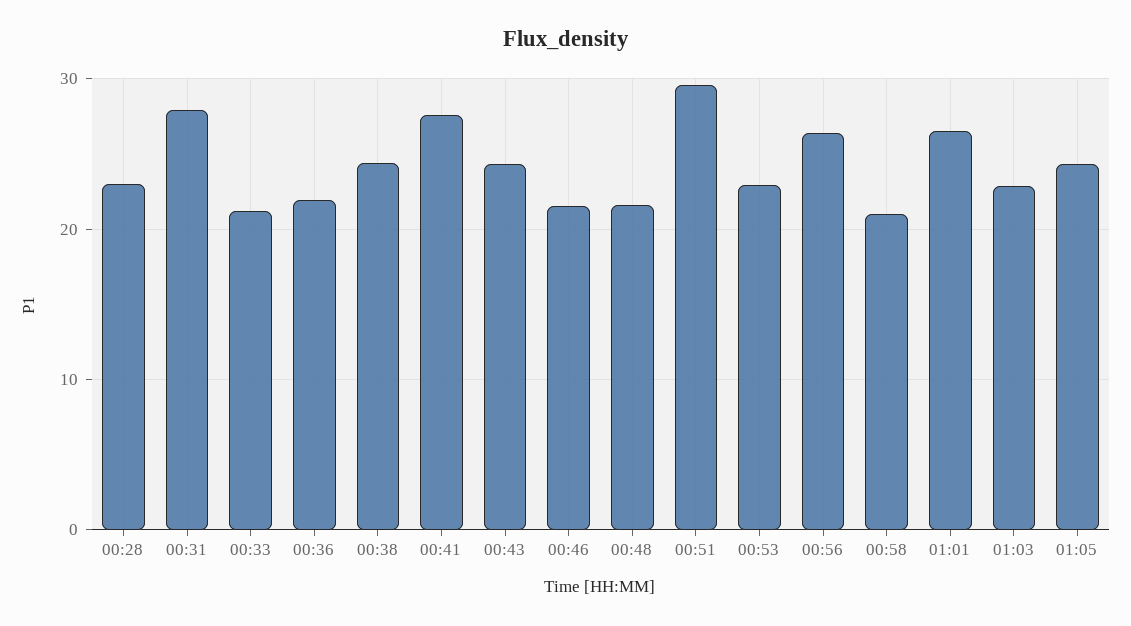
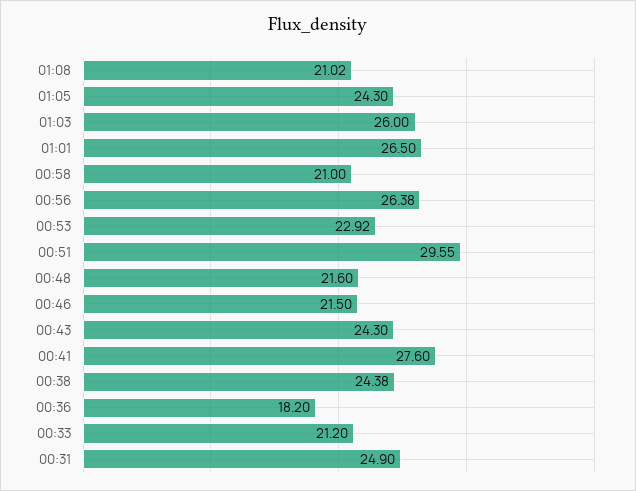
00:28: 23 -> none
00:31: 28 -> 24.9
00:36: 22 -> 18.2
01:03: 23 -> 26
01:08: none -> 21.02

